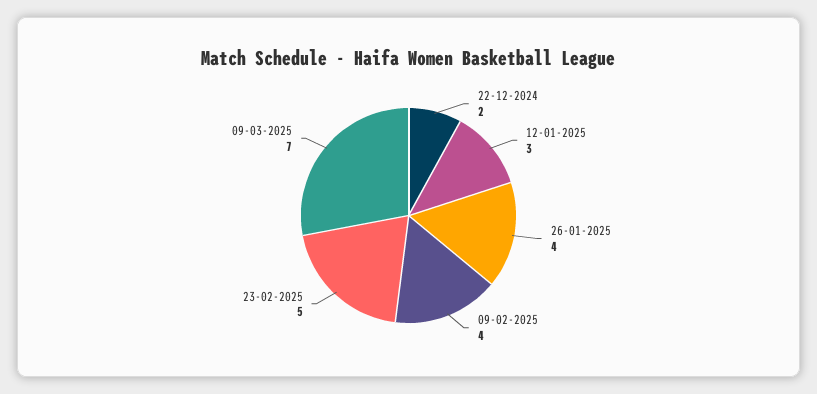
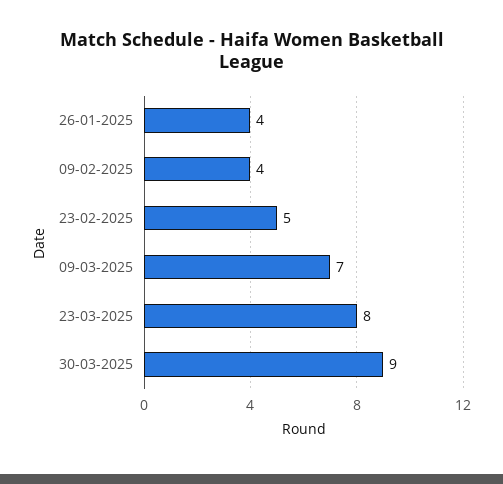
22-12-2024: 2 -> none
12-01-2025: 3 -> none
23-03-2025: none -> 8
30-03-2025: none -> 9

